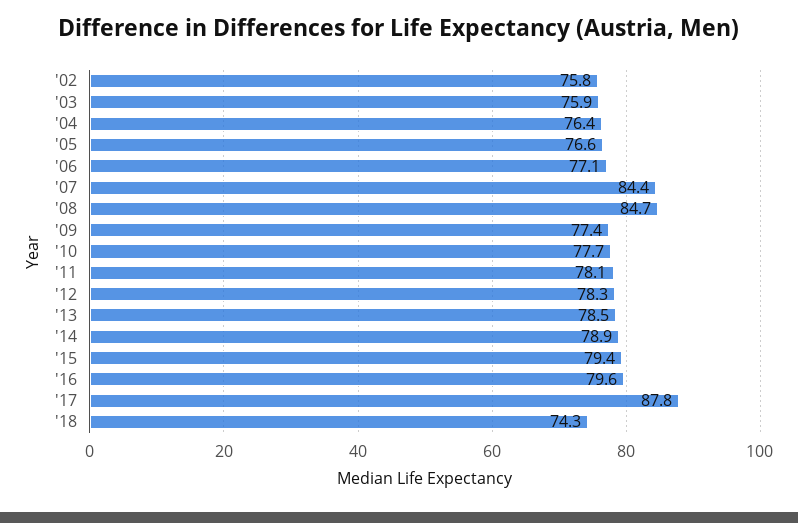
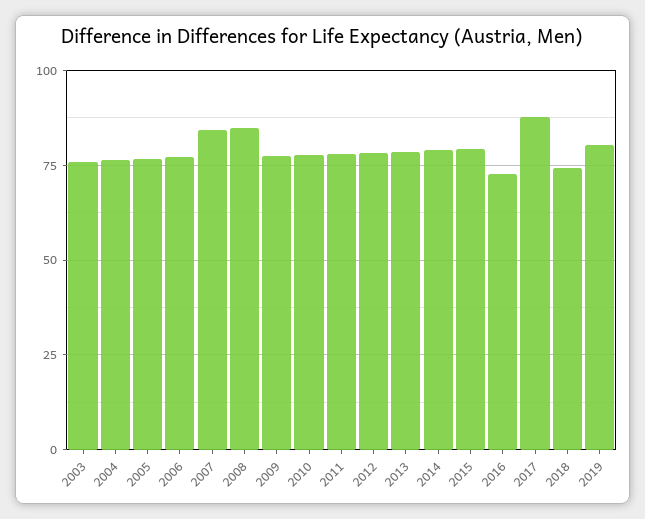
'02: 75.8 -> none
'16: 79.6 -> 72.5
2019: none -> 80

